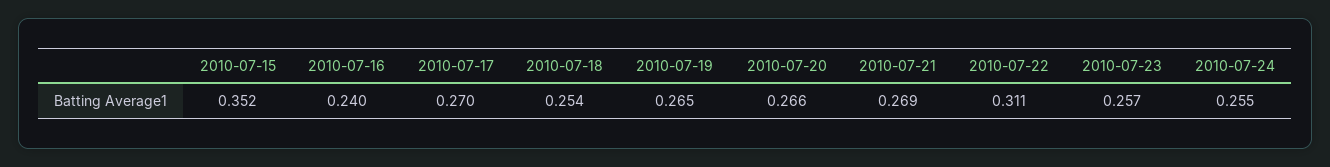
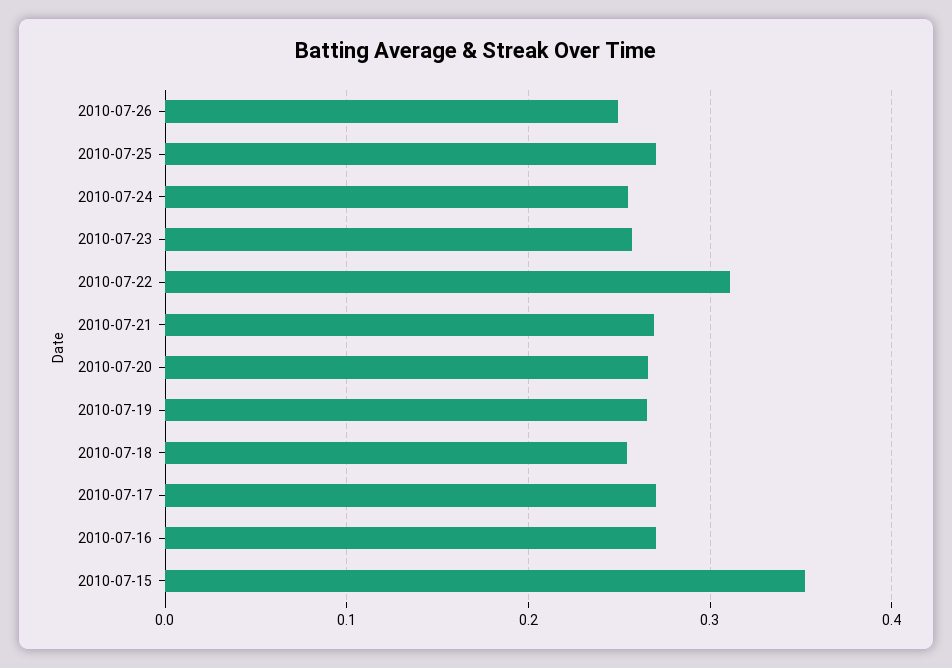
2010-07-16: 0.24 -> 0.27
2010-07-26: none -> 0.25
2010-07-25: none -> 0.27

